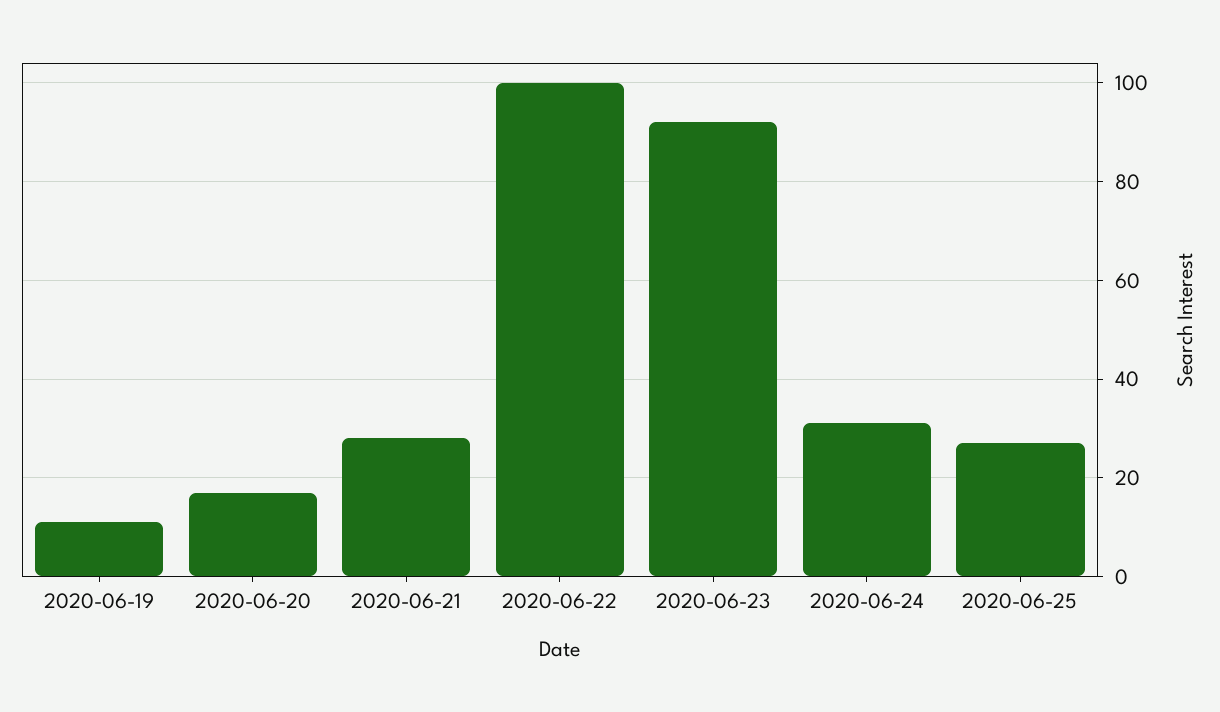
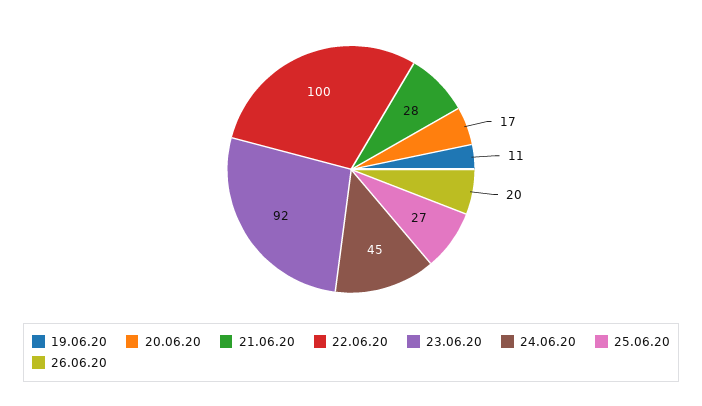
2020-06-24: 30 -> 45
26.06.20: none -> 20

